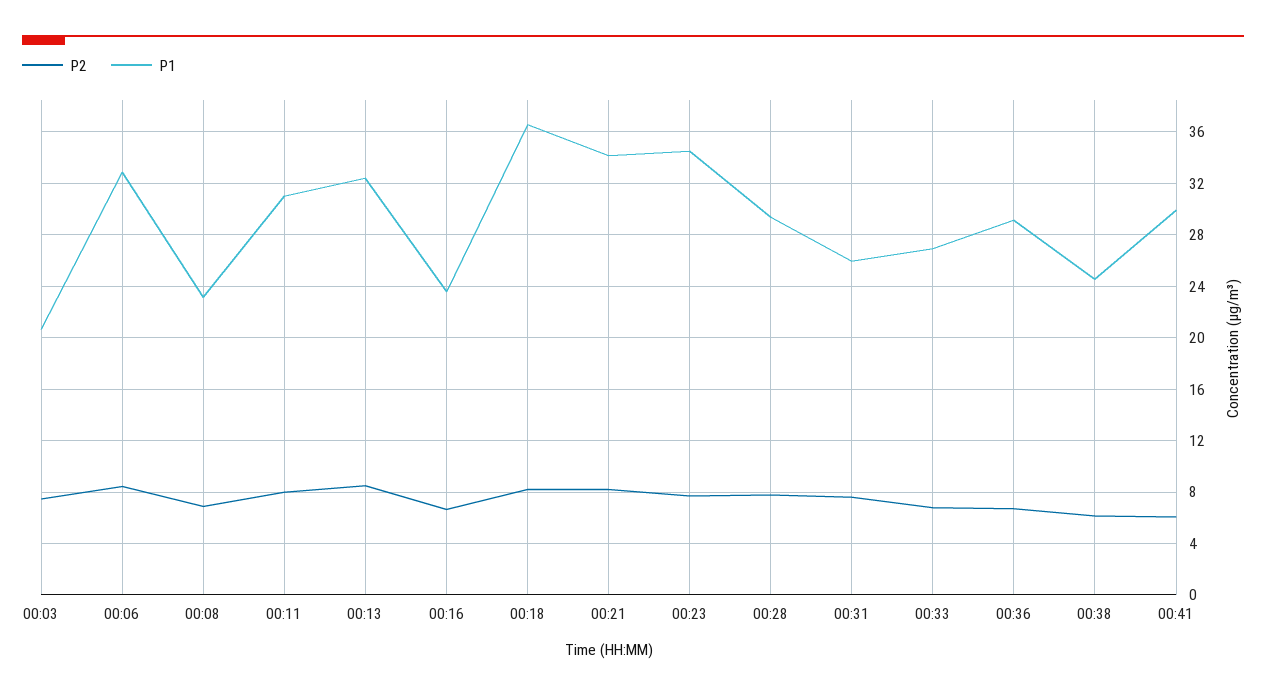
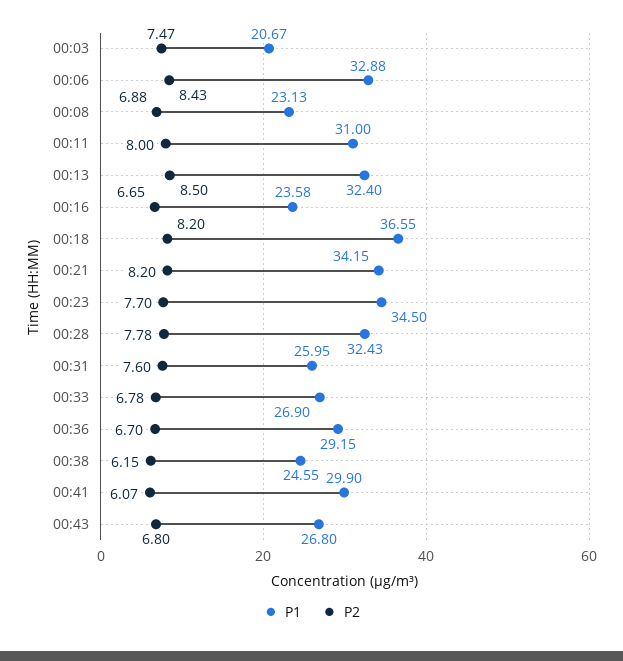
P1, 00:28: 29.5 -> 32.43
P1, 00:43: none -> 26.8
P2, 00:43: none -> 6.8

